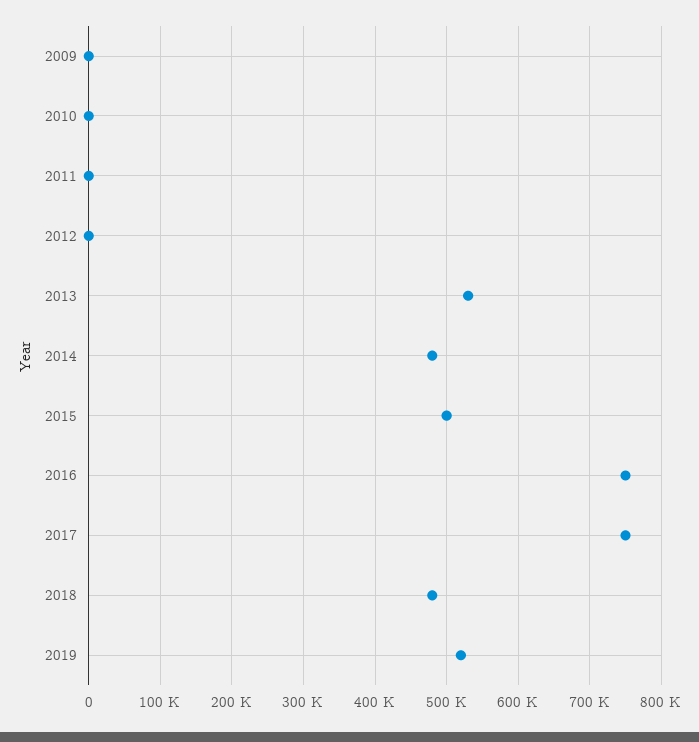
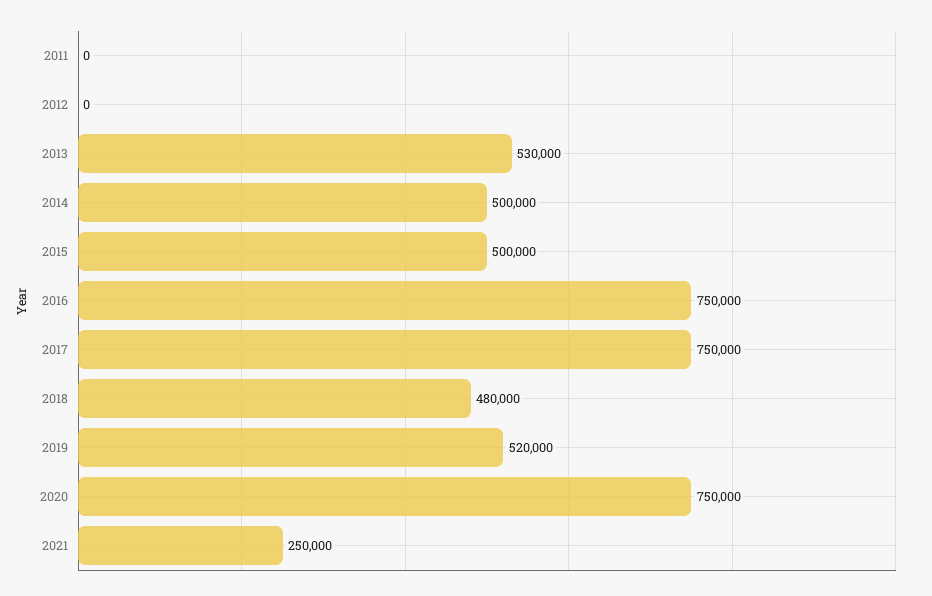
2009: 0 -> none
2010: 0 -> none
2014: 480000 -> 500000
2020: none -> 750000
2021: none -> 250000

